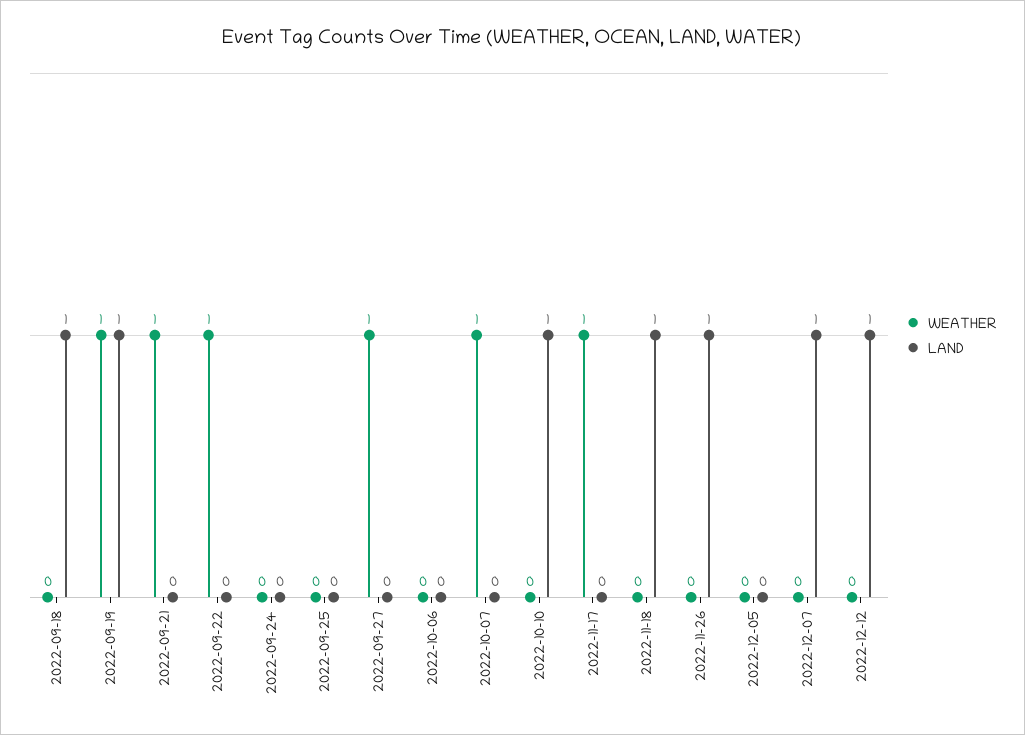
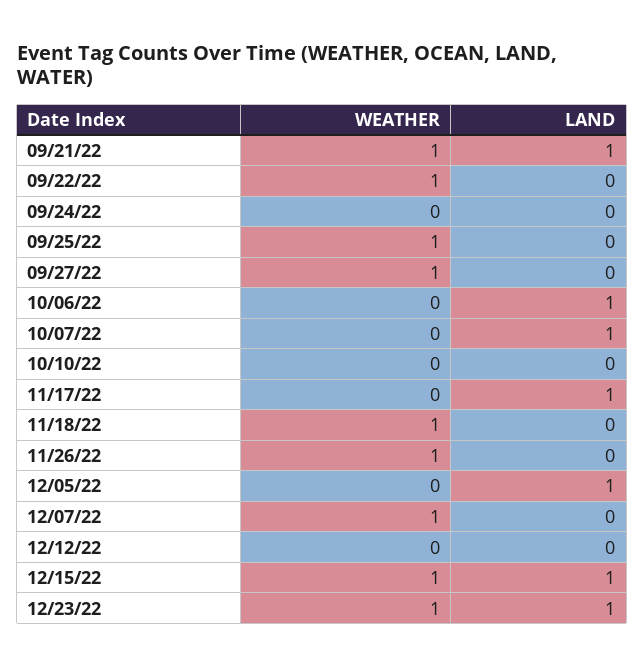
WEATHER, 2022-09-18: 0 -> none
LAND, 2022-09-18: 1 -> none
WEATHER, 2022-09-19: 1 -> none
LAND, 2022-09-19: 1 -> none
LAND, 2022-09-21: 0 -> 1
WEATHER, 2022-09-25: 0 -> 1
LAND, 2022-10-06: 0 -> 1
WEATHER, 2022-10-07: 1 -> 0
LAND, 2022-10-07: 0 -> 1
LAND, 2022-10-10: 1 -> 0
WEATHER, 2022-11-17: 1 -> 0
LAND, 2022-11-17: 0 -> 1
WEATHER, 2022-11-18: 0 -> 1
LAND, 2022-11-18: 1 -> 0
WEATHER, 2022-11-26: 0 -> 1
LAND, 2022-11-26: 1 -> 0
LAND, 2022-12-05: 0 -> 1
WEATHER, 2022-12-07: 0 -> 1
LAND, 2022-12-07: 1 -> 0
LAND, 2022-12-12: 1 -> 0
WEATHER, 12/15/22: none -> 1
LAND, 12/15/22: none -> 1
WEATHER, 12/23/22: none -> 1
LAND, 12/23/22: none -> 1

